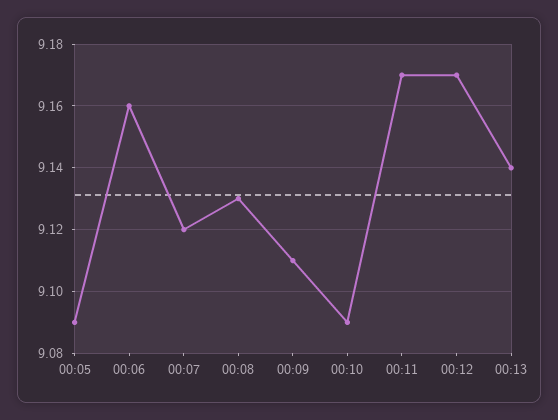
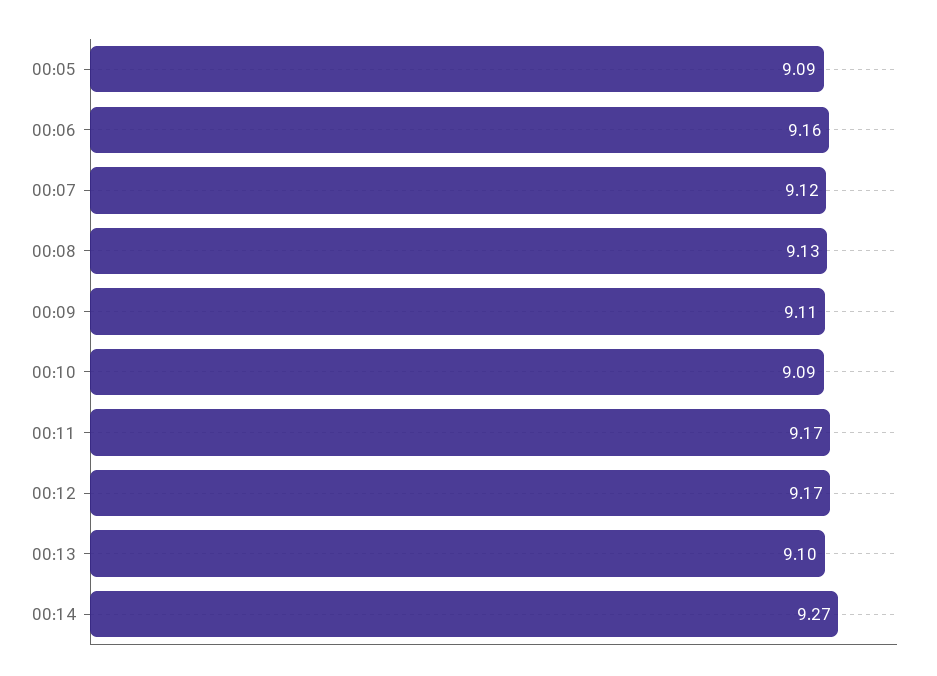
00:13: 9.14 -> 9.1
00:14: none -> 9.27

